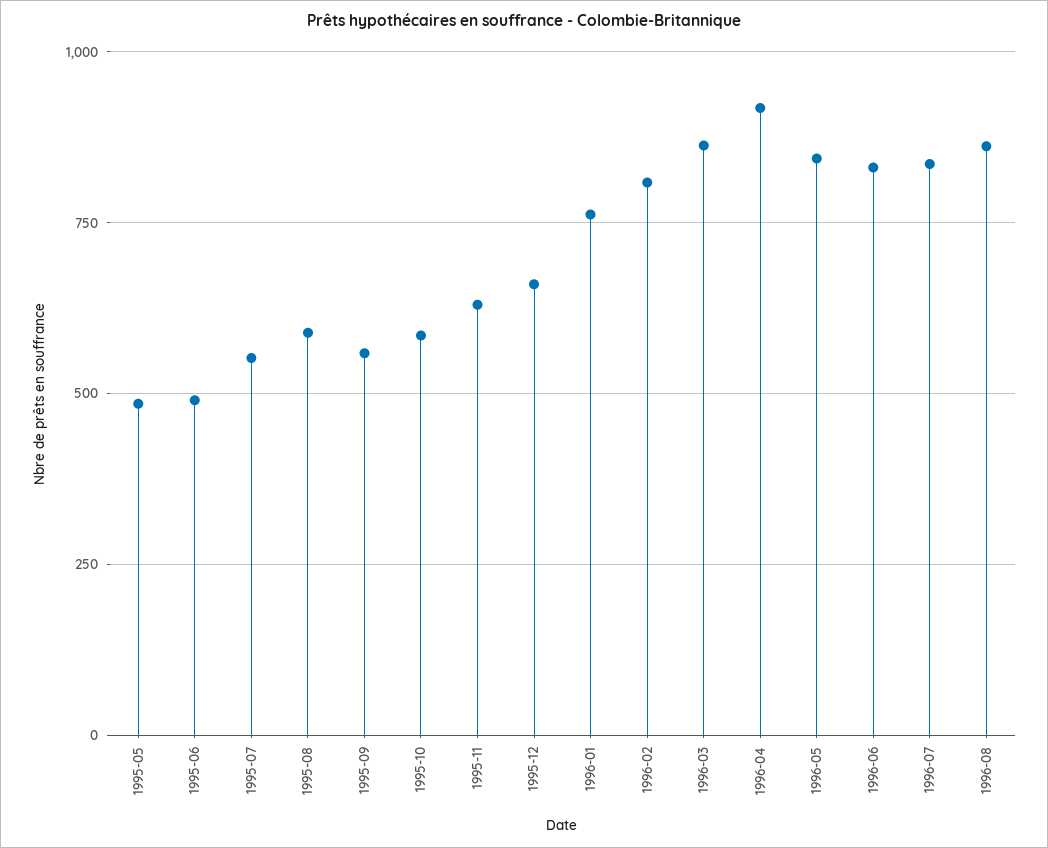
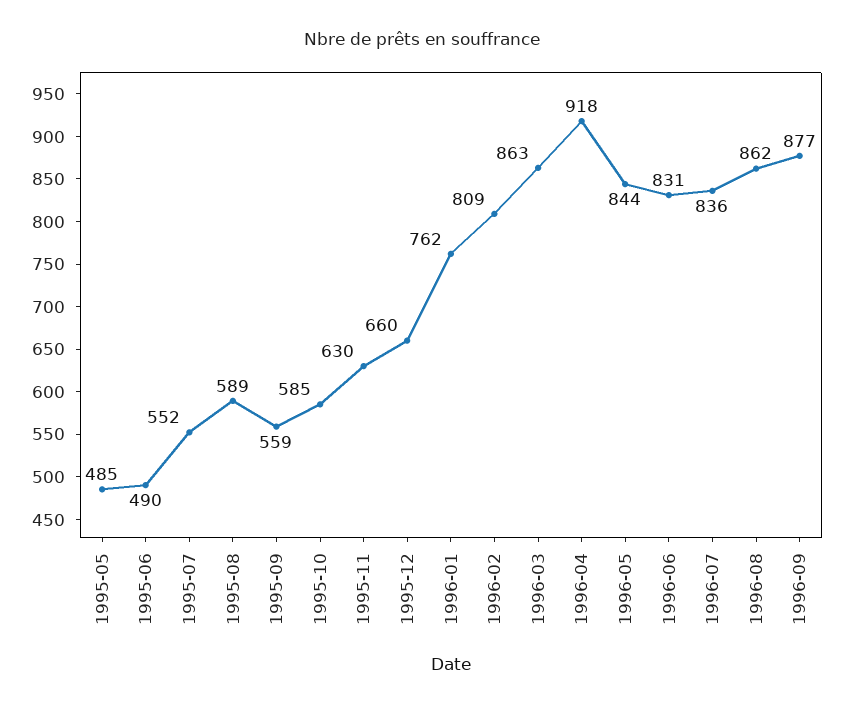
1996-09: none -> 877

